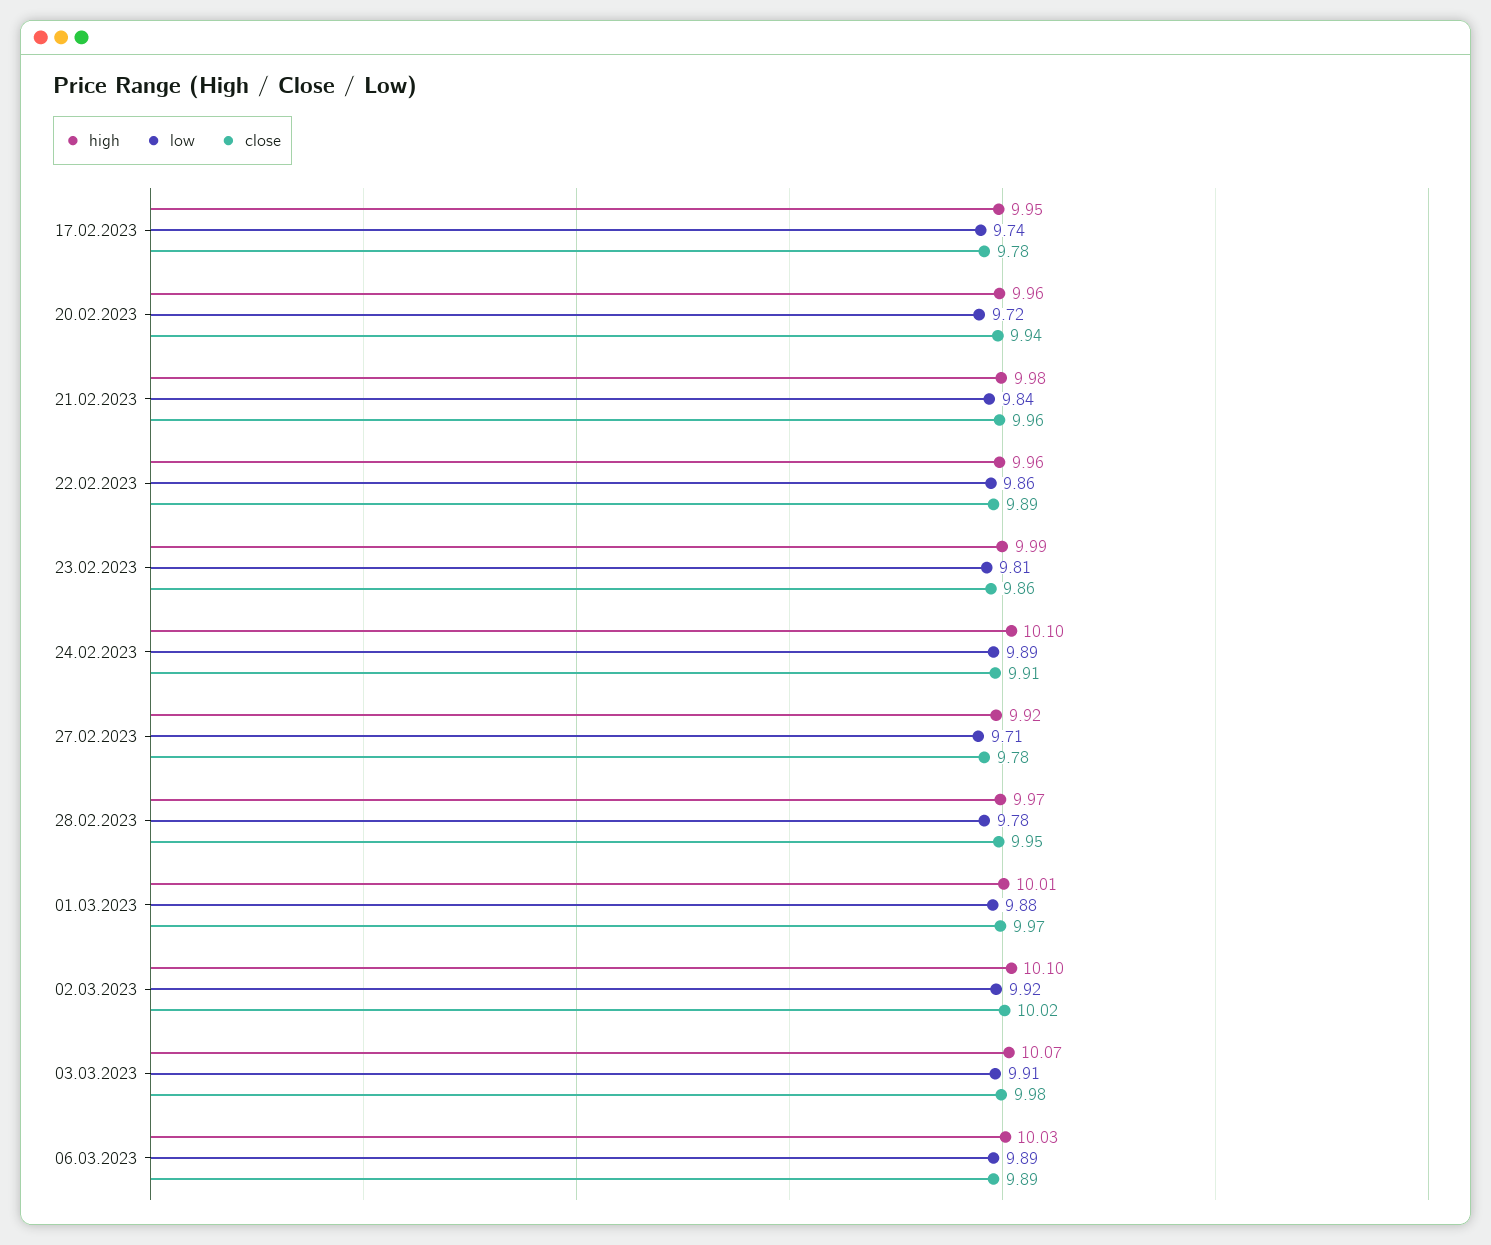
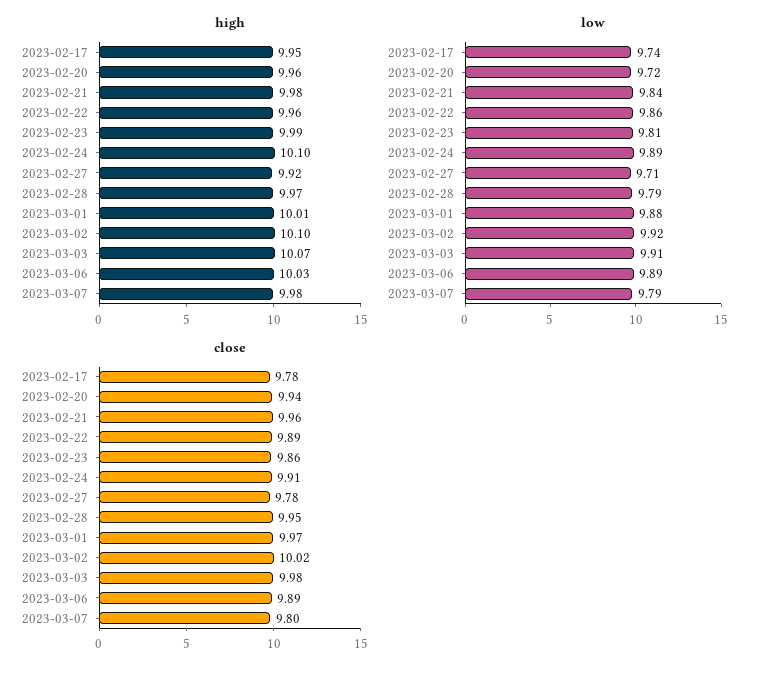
low, 28.02.2023: 9.78 -> 9.79
high, 2023-03-07: none -> 9.98
low, 2023-03-07: none -> 9.79
close, 2023-03-07: none -> 9.8

